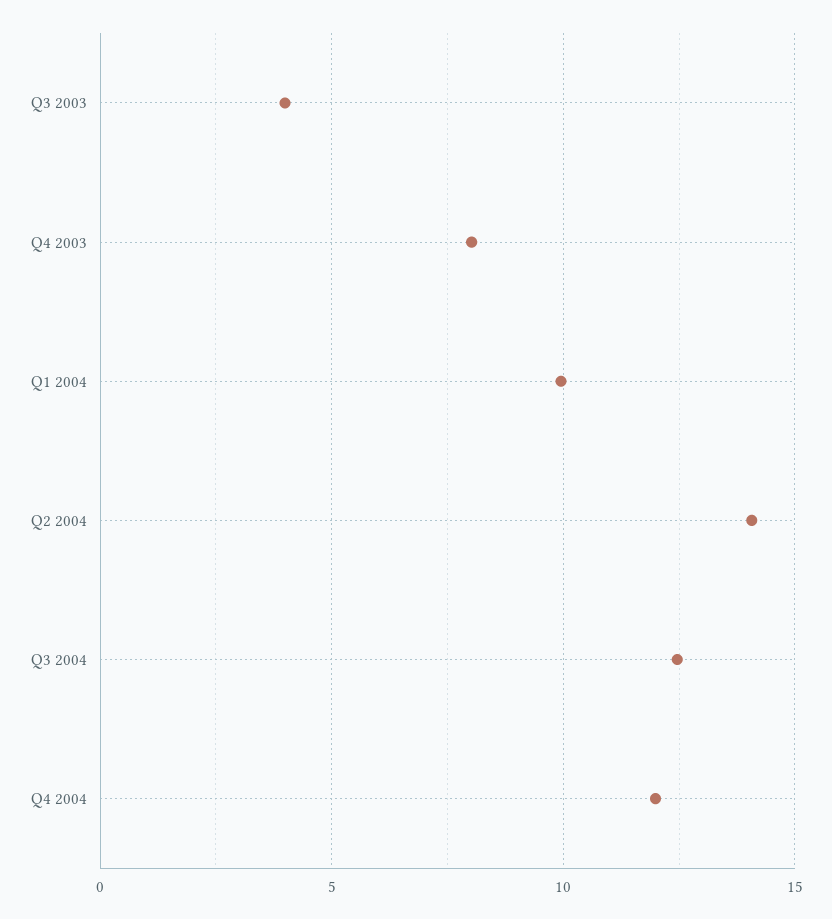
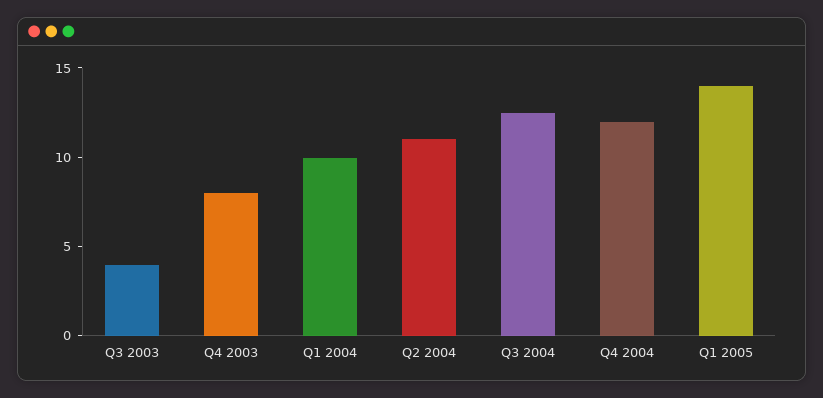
Q2 2004: 14 -> 11
Q1 2005: none -> 14

